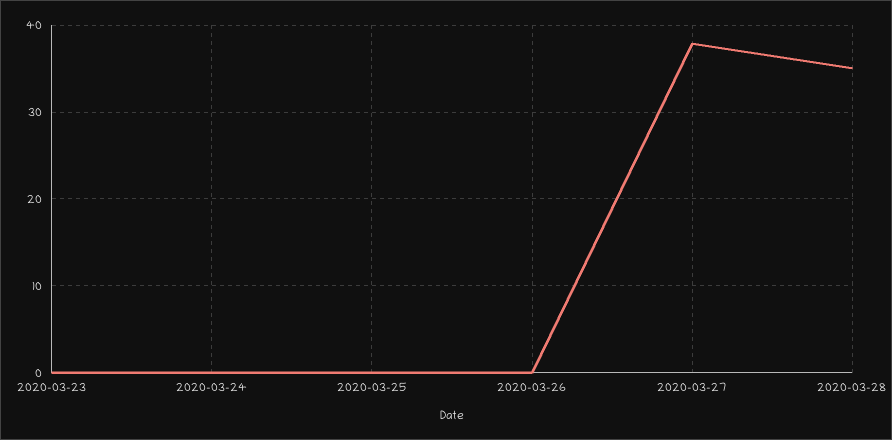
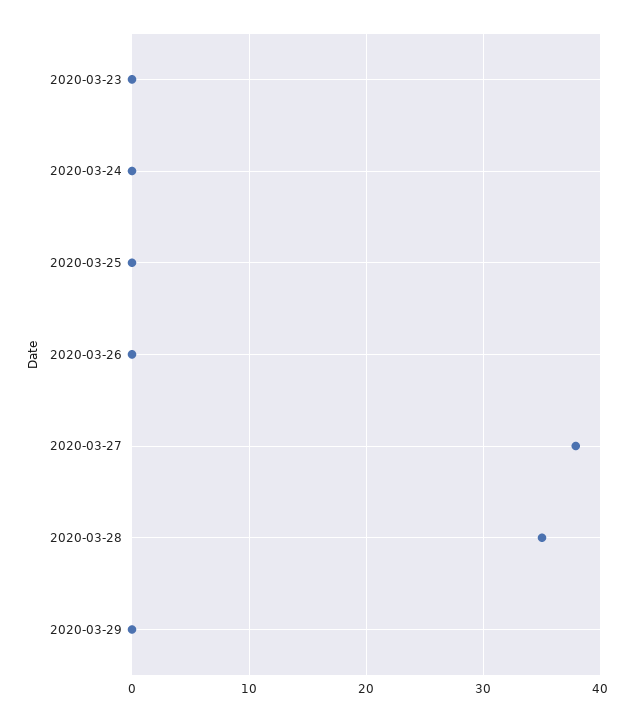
2020-03-29: none -> 0

